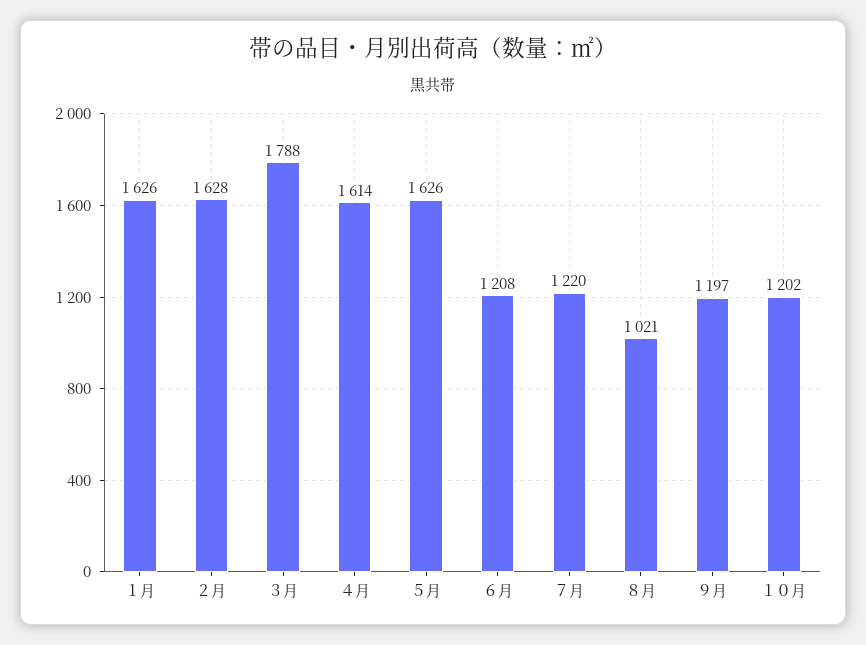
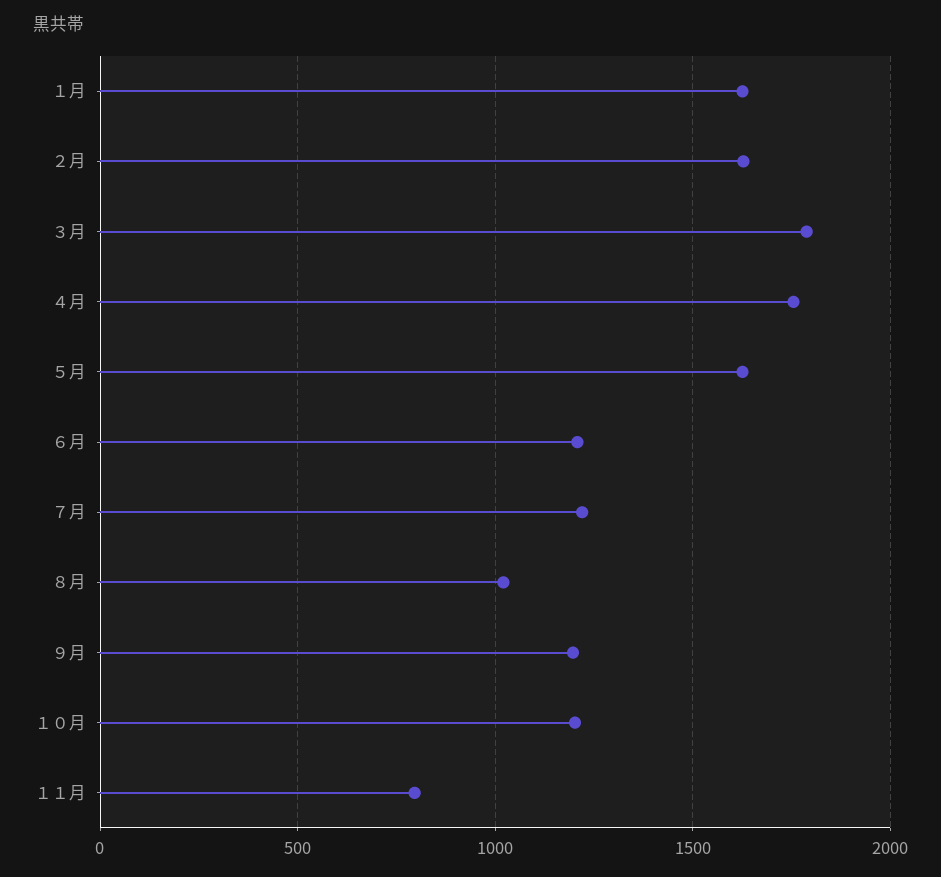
４月: 1614 -> 1750
１１月: none -> 800

